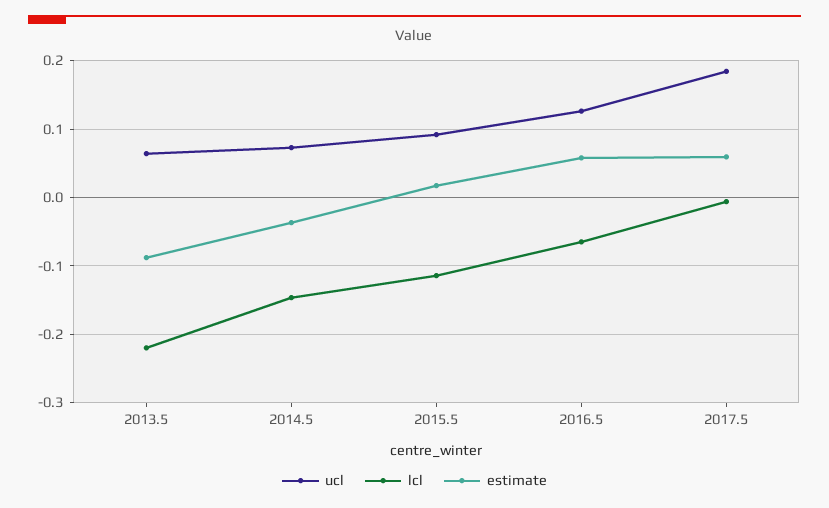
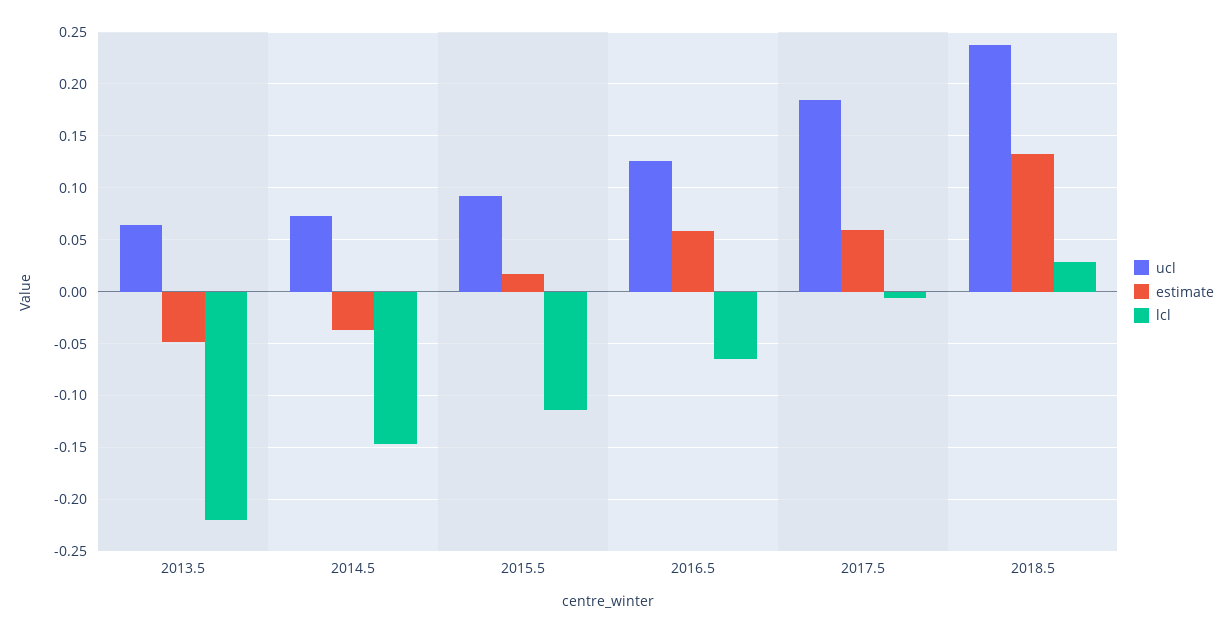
estimate, 2013.5: -0.09 -> -0.05
ucl, 2018.5: none -> 0.24
estimate, 2018.5: none -> 0.13
lcl, 2018.5: none -> 0.03

